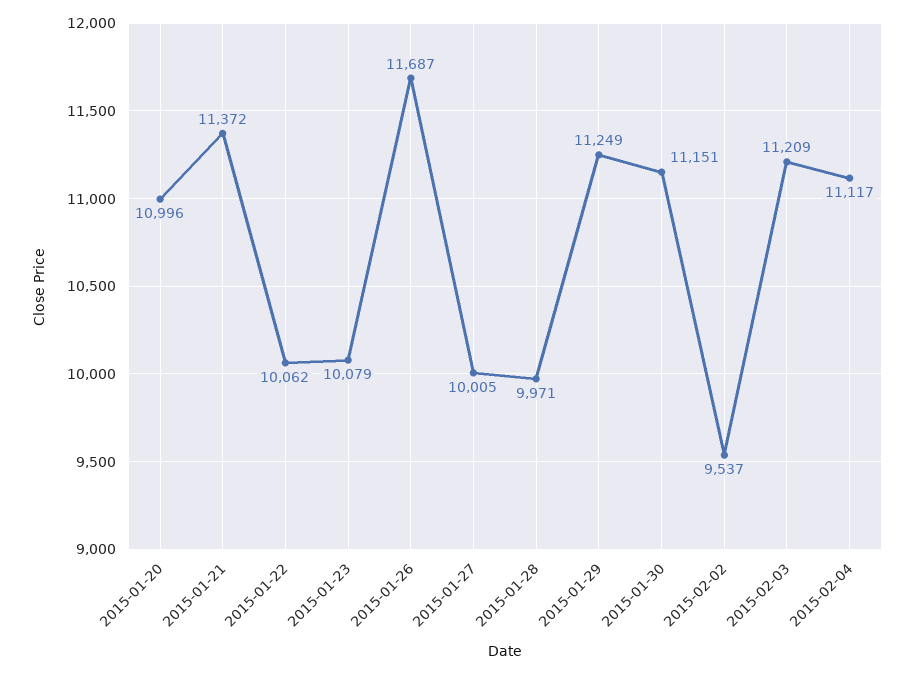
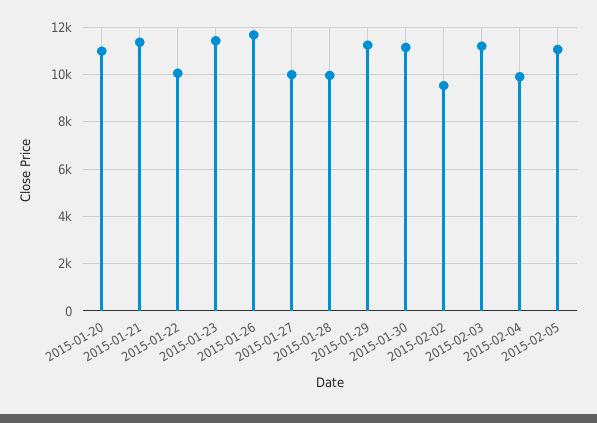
2015-01-23: 10079 -> 11500
2015-02-04: 11117 -> 10000
2015-02-05: none -> 11000

